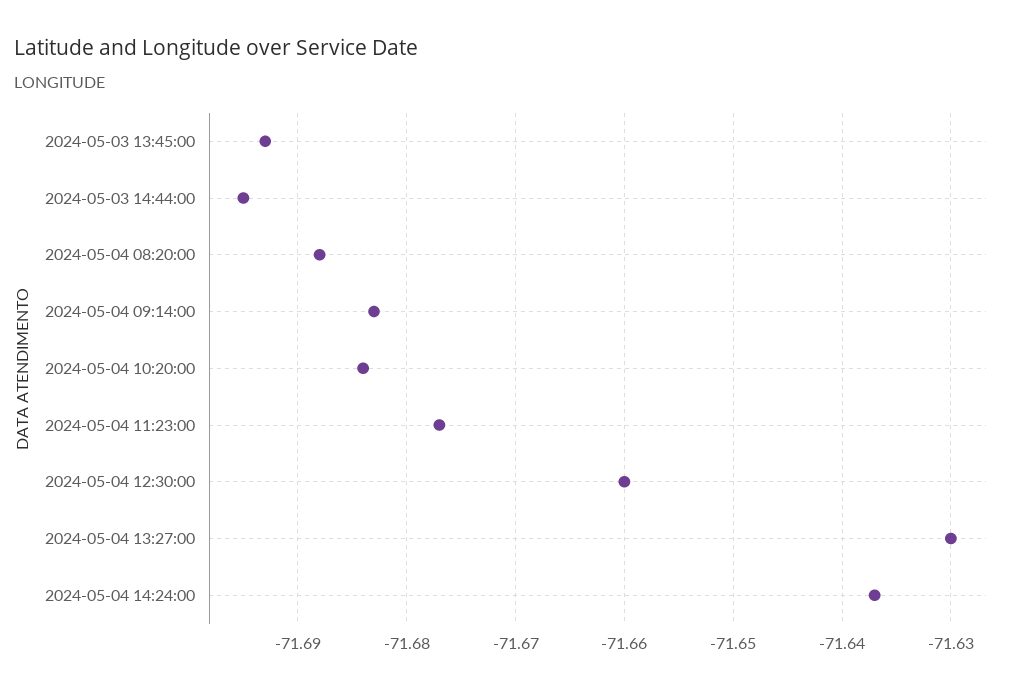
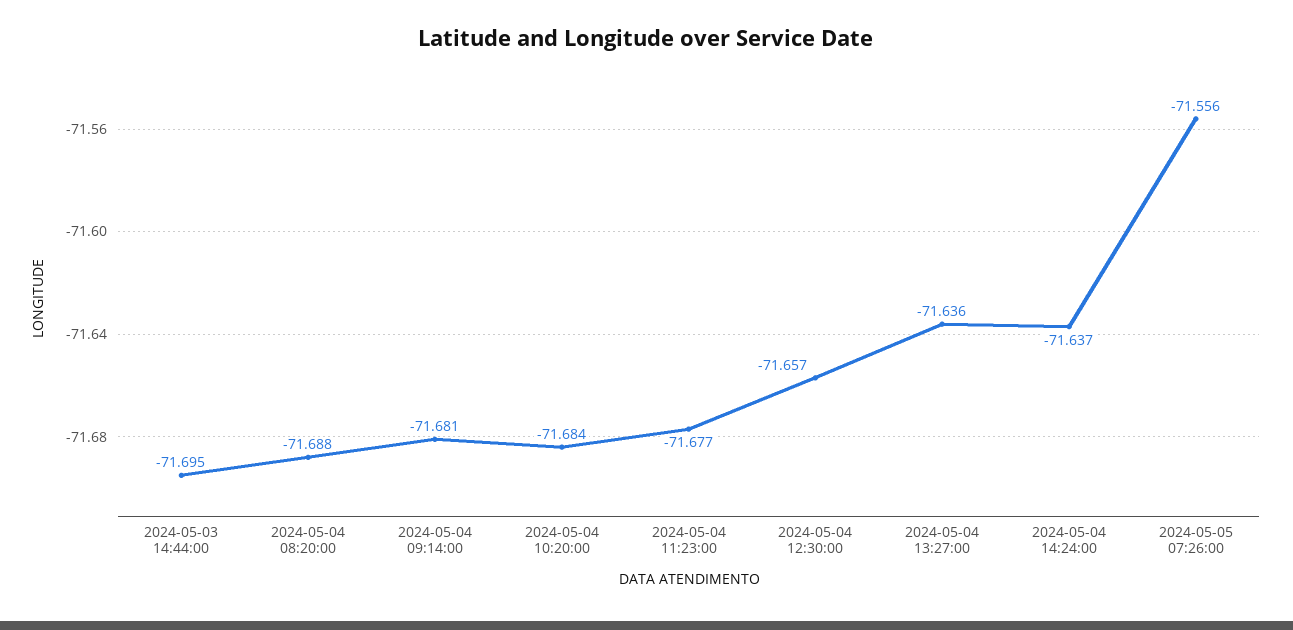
2024-05-03 13:45:00: -71.693 -> none
2024-05-04 09:14:00: -71.683 -> -71.681
2024-05-04 12:30:00: -71.66 -> -71.657
2024-05-04 13:27:00: -71.63 -> -71.636
2024-05-05 07:26:00: none -> -71.556

